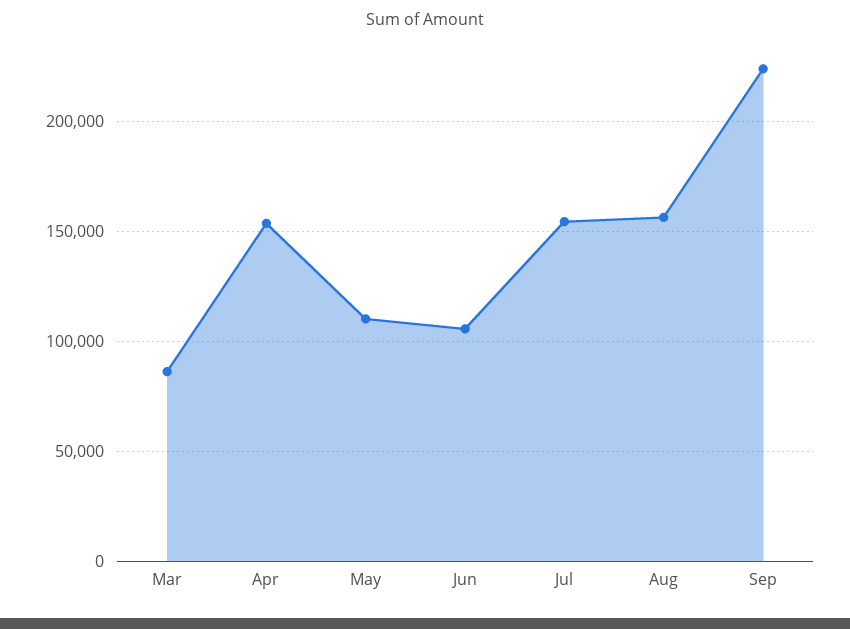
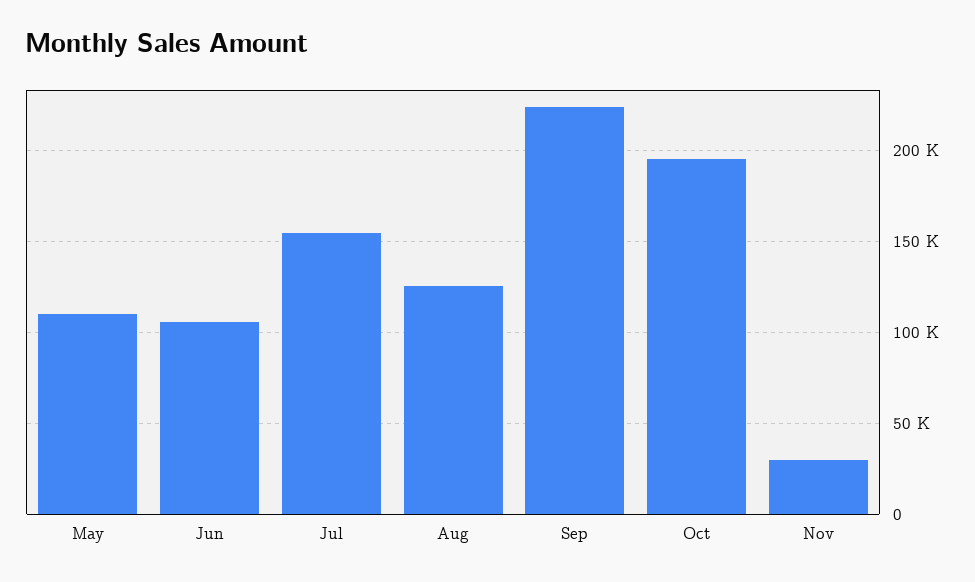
Mar: 85000 -> none
Apr: 155000 -> none
Aug: 155000 -> 125000
Oct: none -> 195000
Nov: none -> 30000

